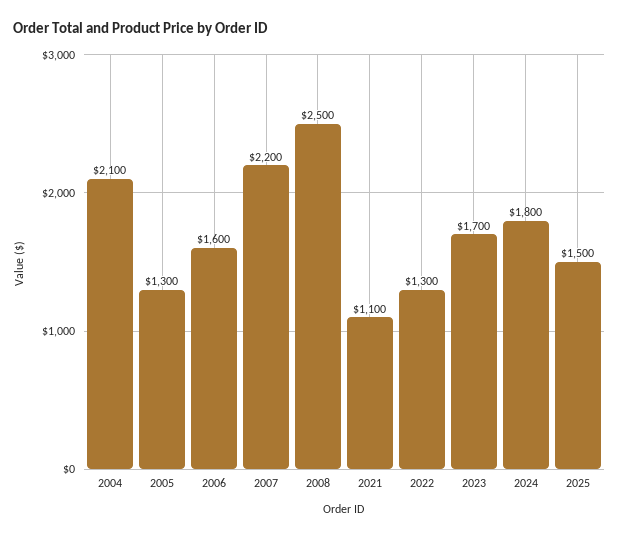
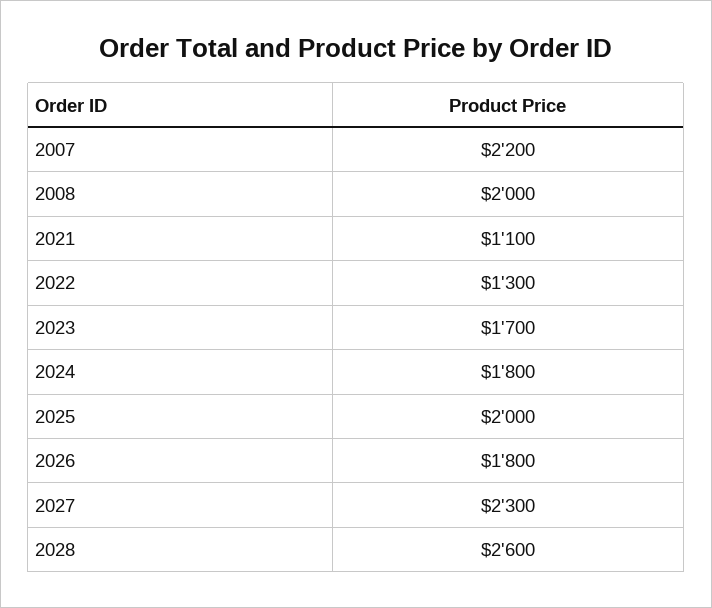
2004: 2100 -> none
2005: 1300 -> none
2006: 1600 -> none
2008: 2500 -> 2000
2025: 1500 -> 2000
2026: none -> 1800
2027: none -> 2300
2028: none -> 2600

